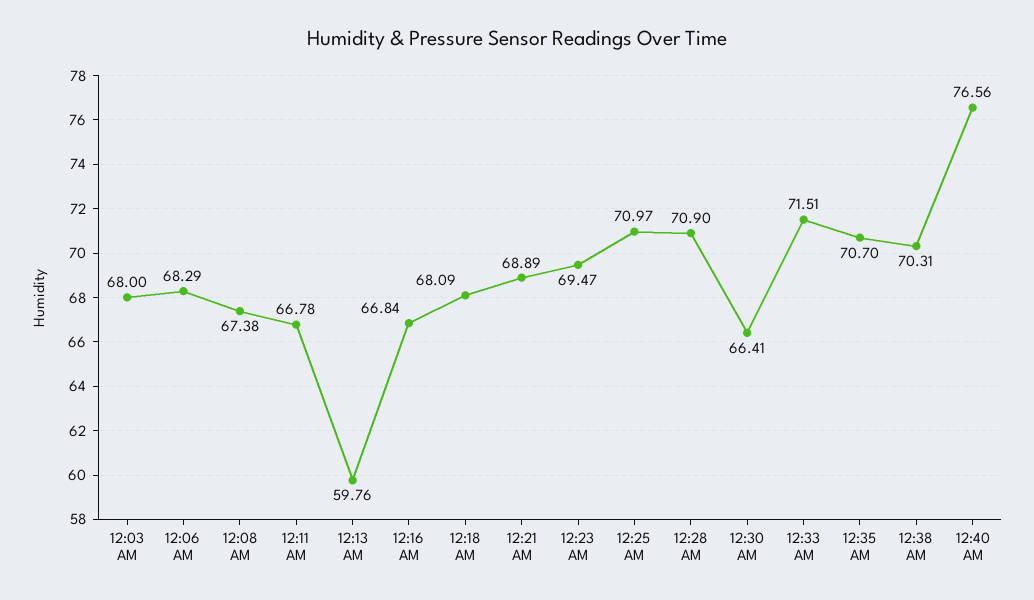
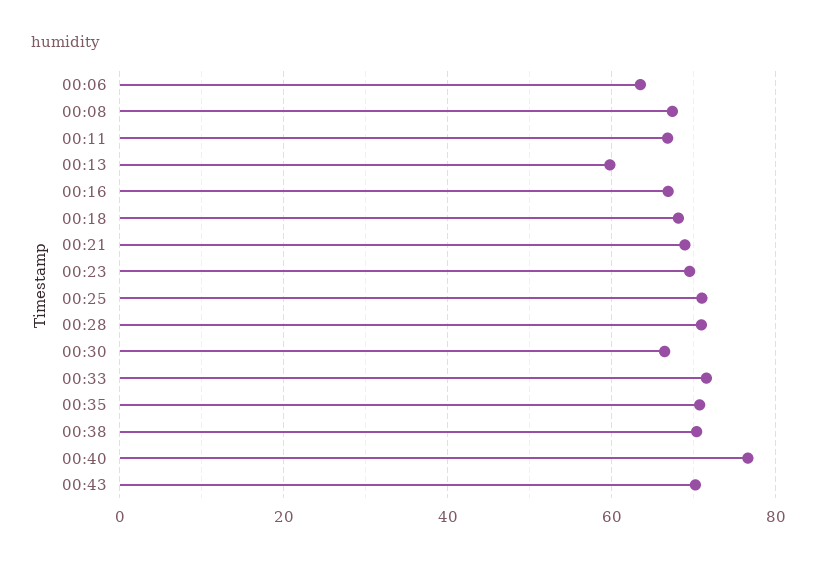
12:03 AM: 68 -> none
12:06 AM: 68.29 -> 64
00:43: none -> 70

